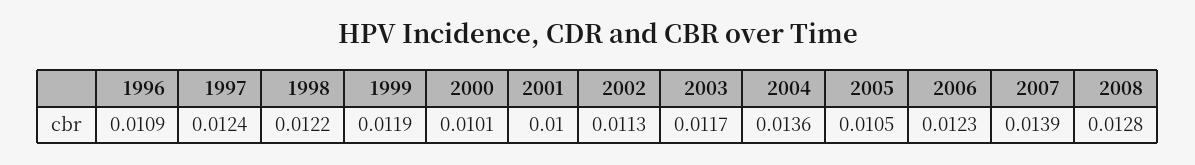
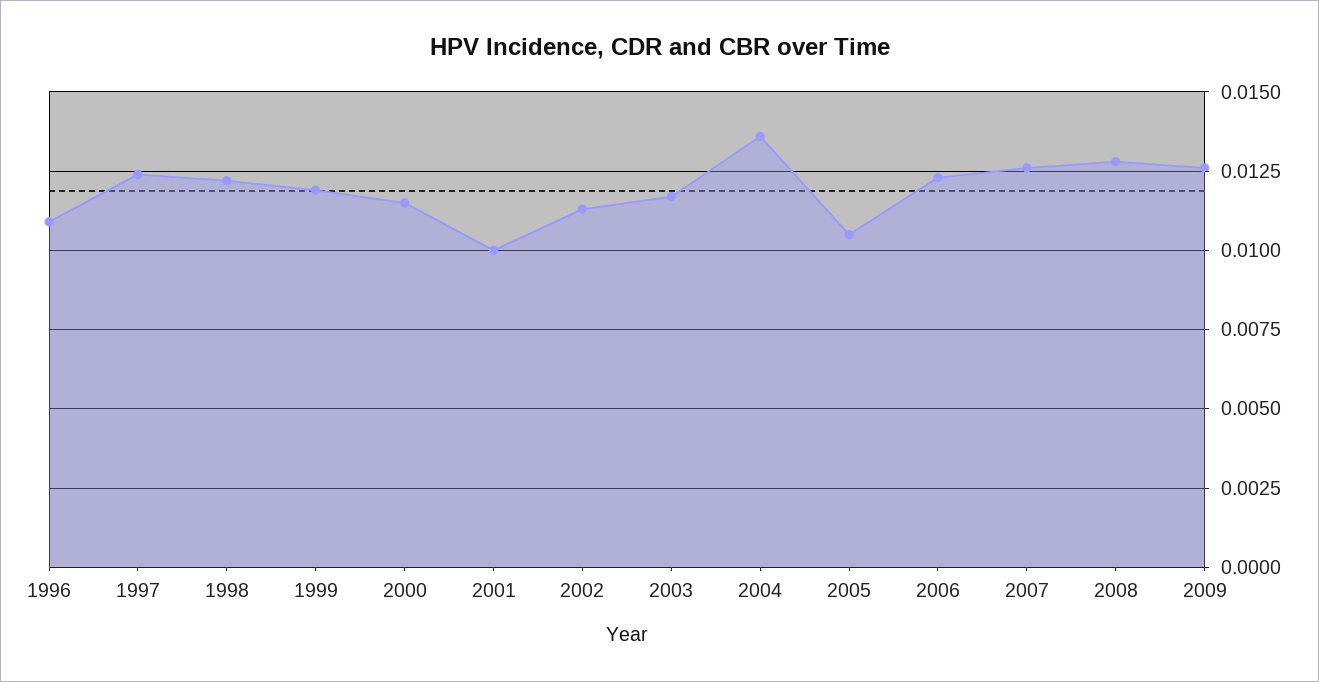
2000: 0.0101 -> 0.0115
2007: 0.0139 -> 0.0125
2009: none -> 0.0125

